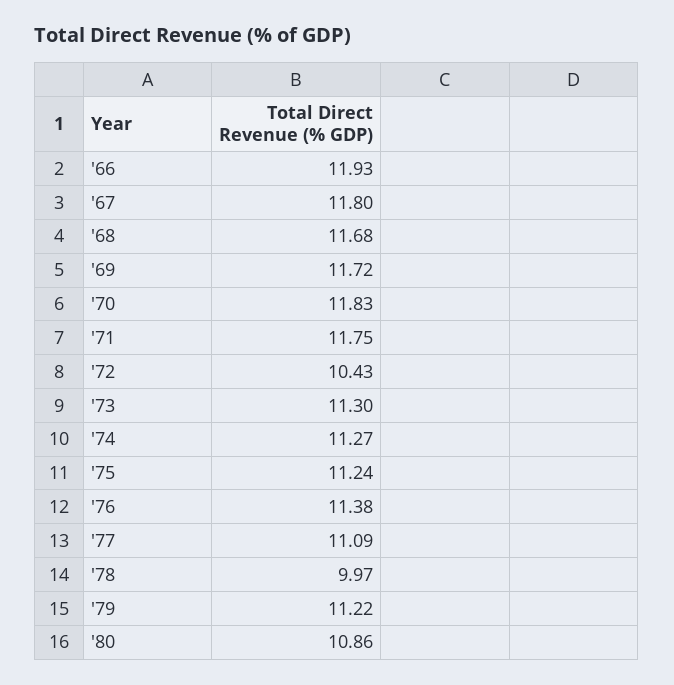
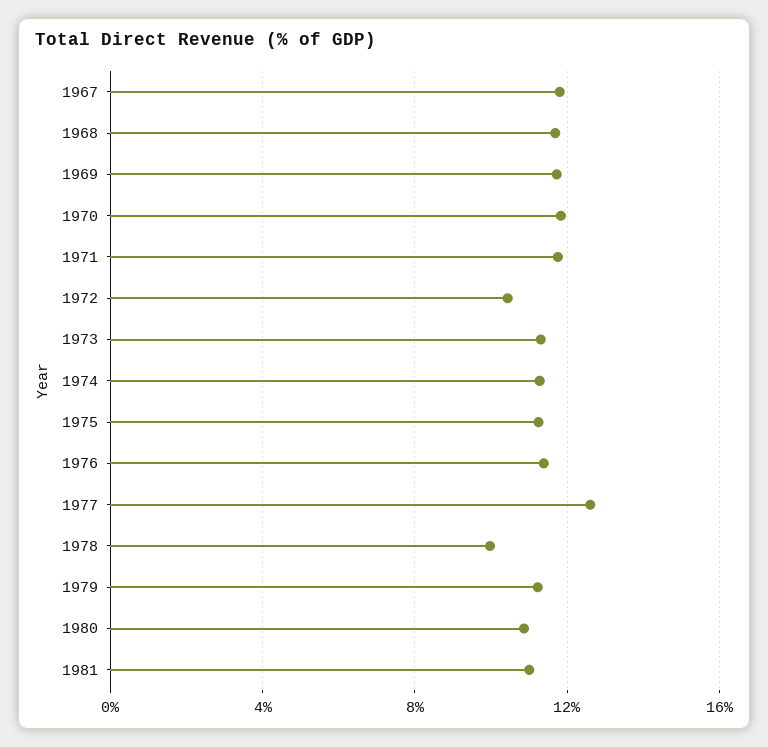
'66: 11.93 -> none
'77: 11.09 -> 12.5
1981: none -> 11

